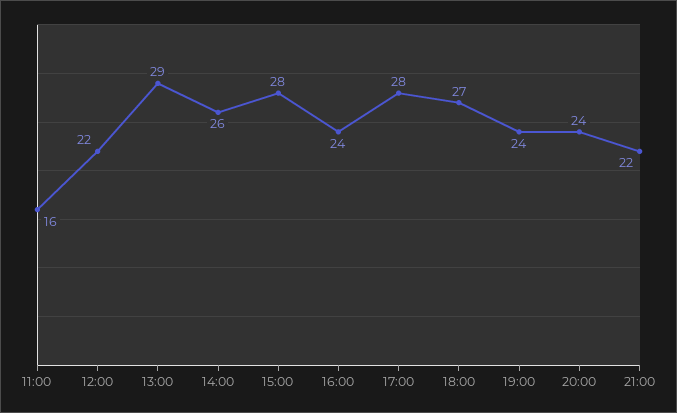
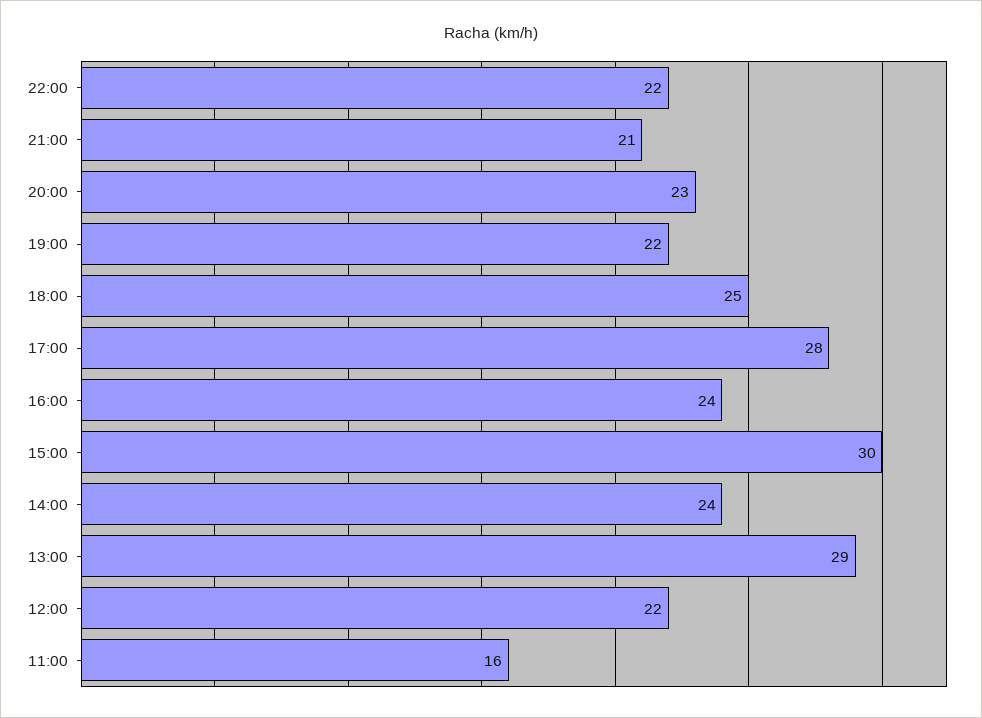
14:00: 26 -> 24
15:00: 28 -> 30
18:00: 27 -> 25
19:00: 24 -> 22
20:00: 24 -> 23
21:00: 22 -> 21
22:00: none -> 22

